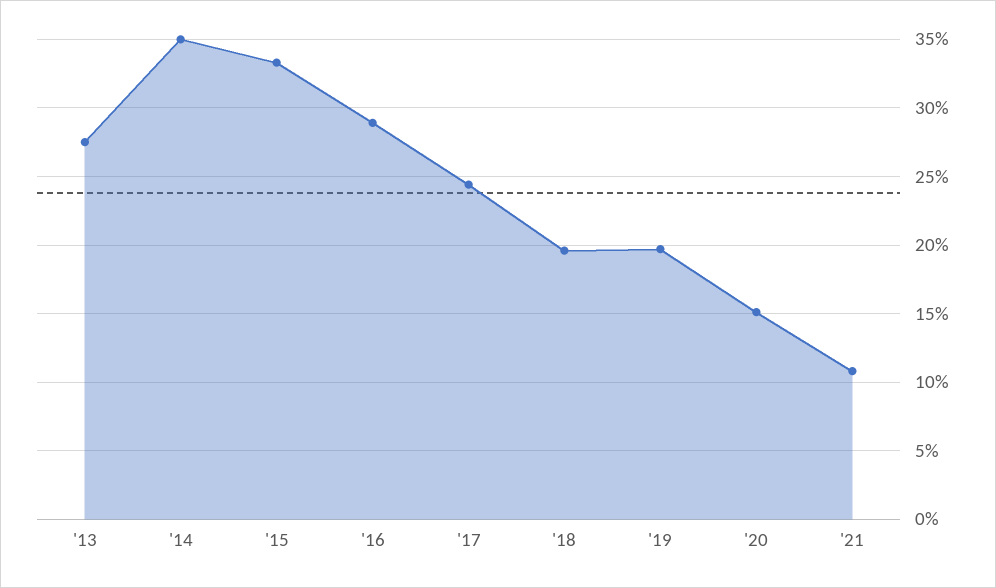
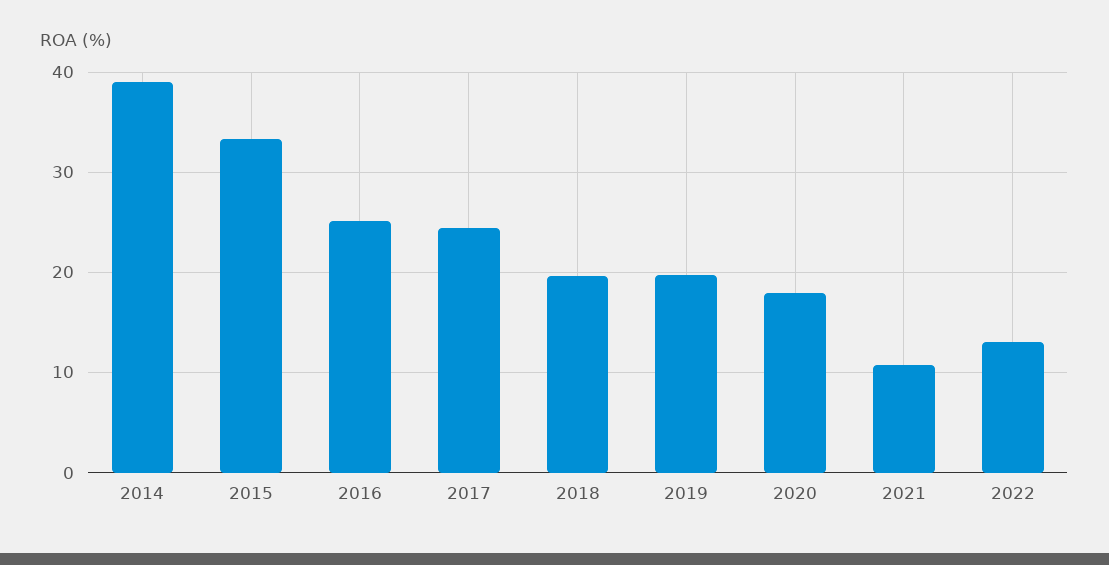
'13: 27.5 -> none
'14: 35 -> 39
'16: 29 -> 25
'20: 15 -> 18
2022: none -> 13

